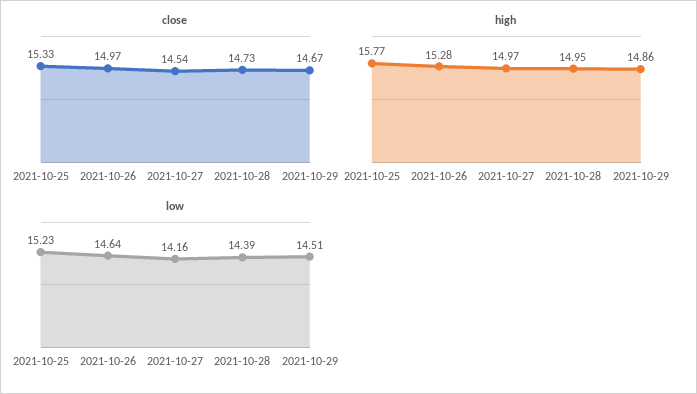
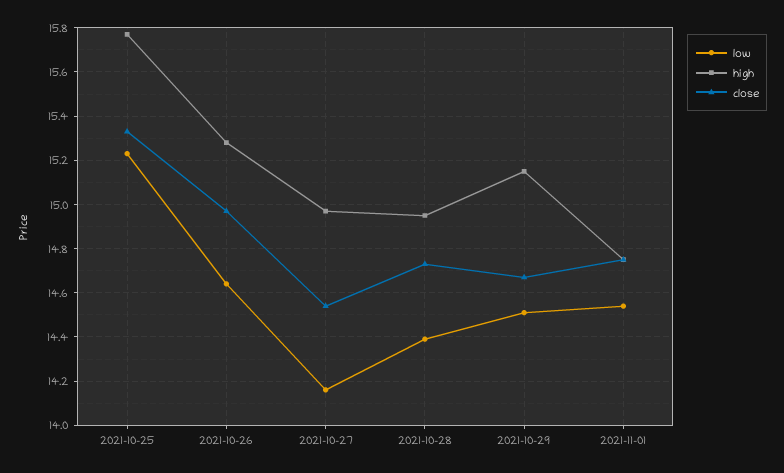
high, 2021-10-29: 14.86 -> 15.15
low, 2021-11-01: none -> 14.55
high, 2021-11-01: none -> 14.75
close, 2021-11-01: none -> 14.75

